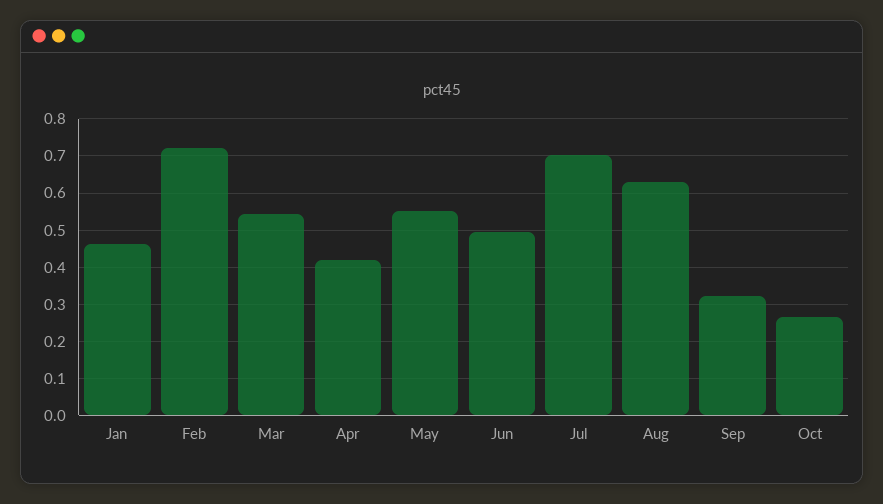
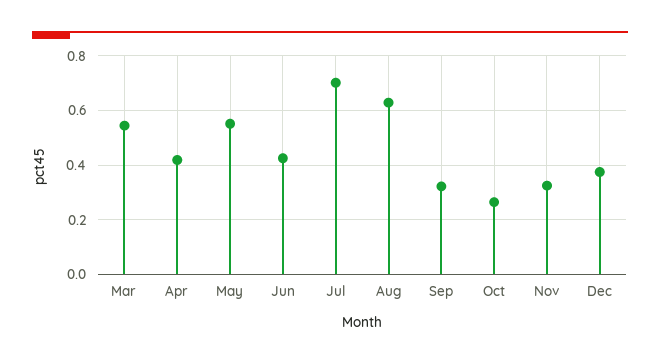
Jan: 0.46 -> none
Feb: 0.72 -> none
Jun: 0.5 -> 0.425
Nov: none -> 0.325
Dec: none -> 0.375

